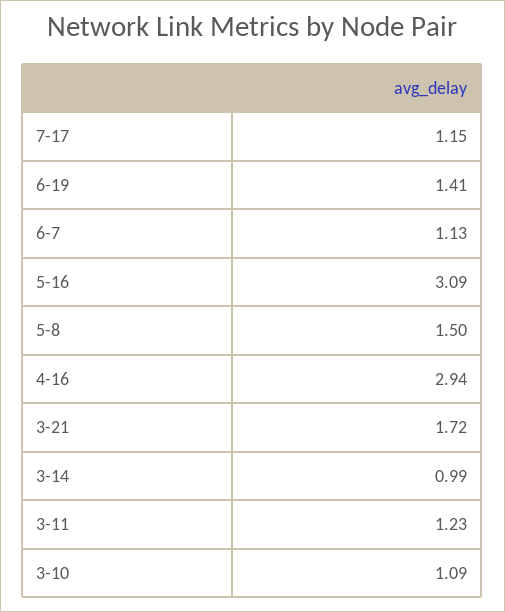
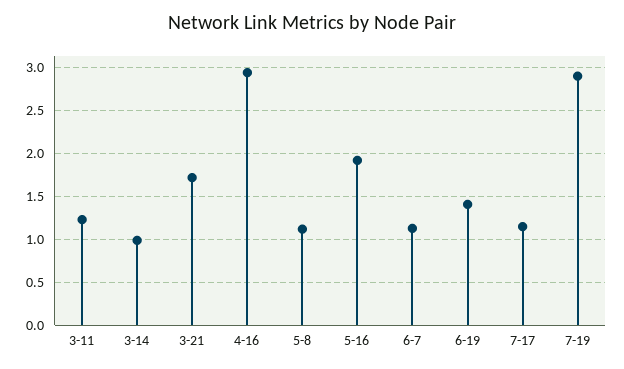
5-16: 3.09 -> 1.9
5-8: 1.5 -> 1.1
3-10: 1.09 -> none
7-19: none -> 2.9

